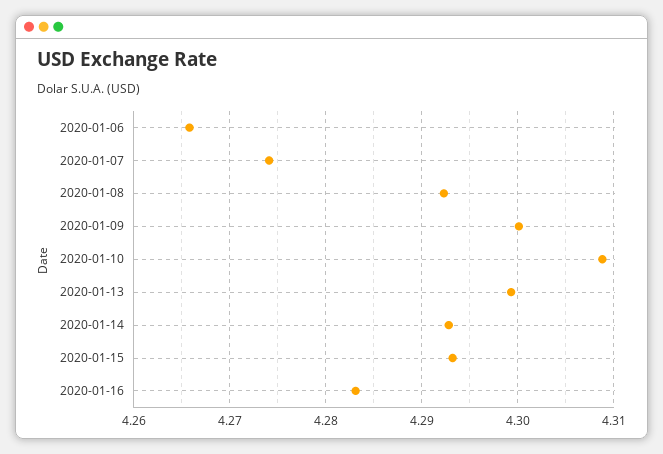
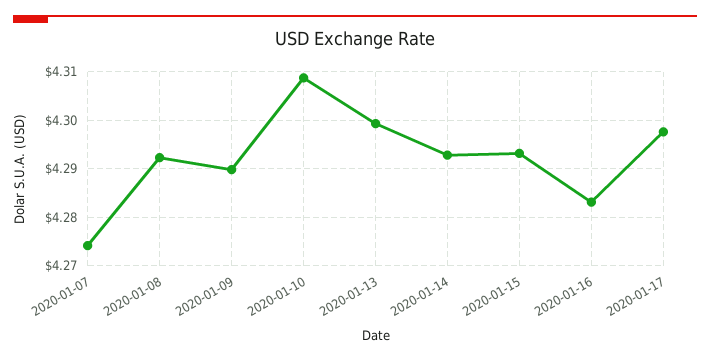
2020-01-06: 4.266 -> none
2020-01-09: 4.3 -> 4.29
2020-01-17: none -> 4.298

